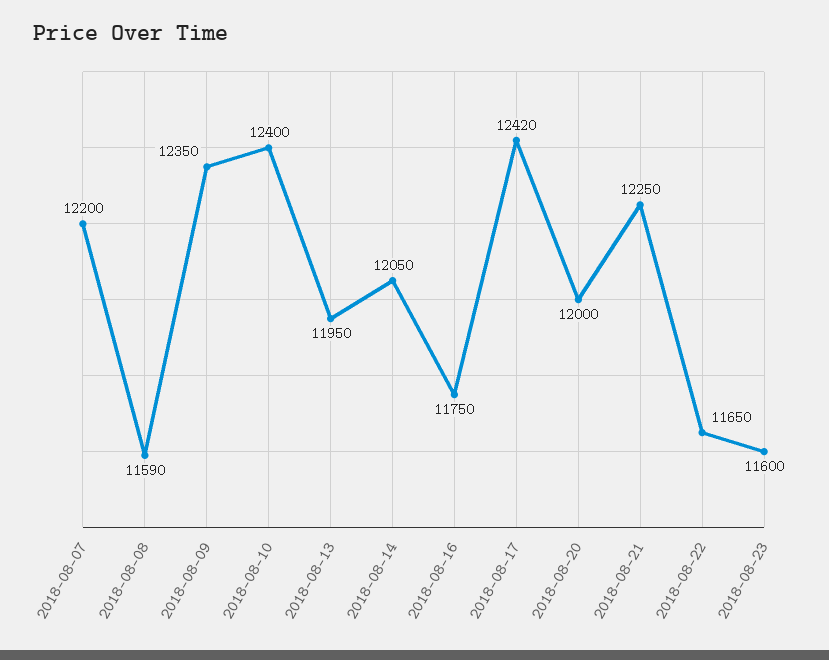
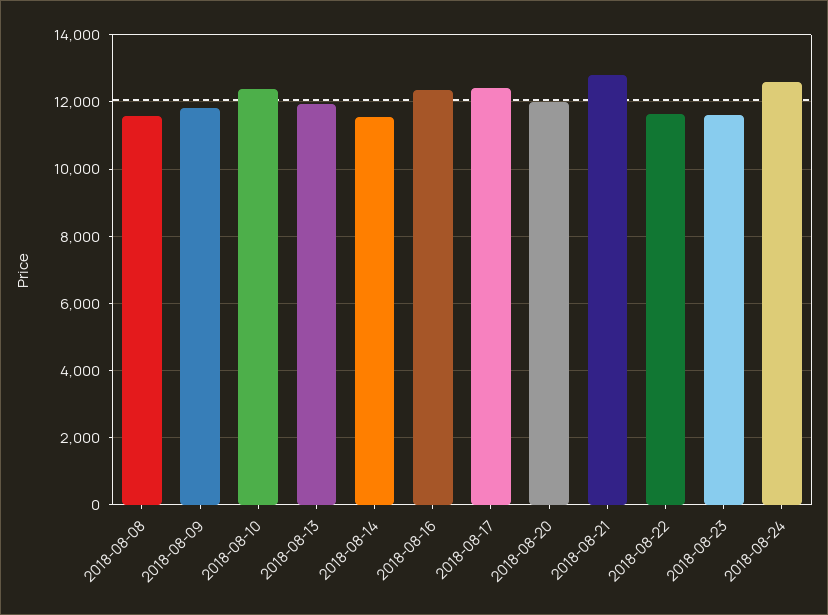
2018-08-07: 12200 -> none
2018-08-09: 12350 -> 11800
2018-08-14: 12050 -> 11600
2018-08-16: 11750 -> 12400
2018-08-21: 12250 -> 12800
2018-08-24: none -> 12600

